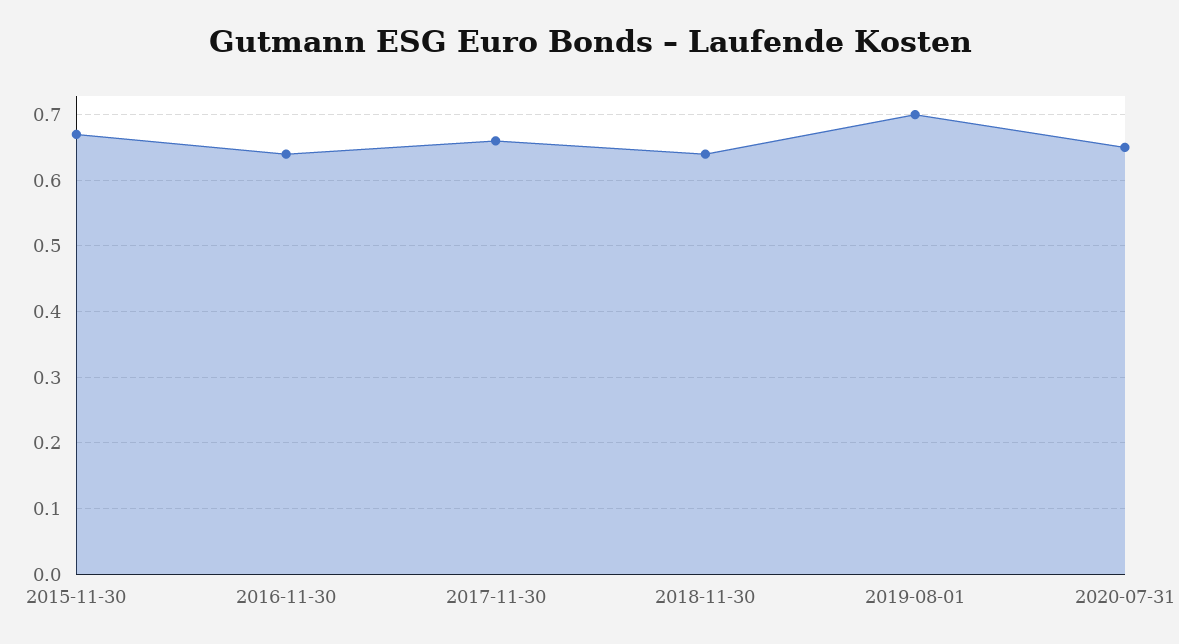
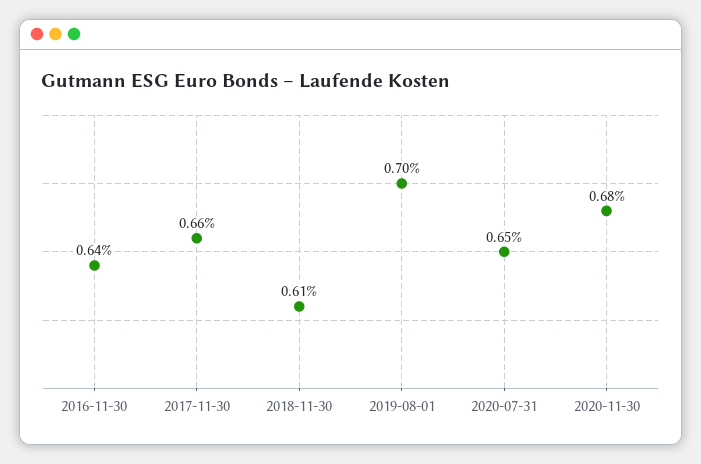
2015-11-30: 0.67 -> none
2018-11-30: 0.64 -> 0.61
2020-11-30: none -> 0.68

